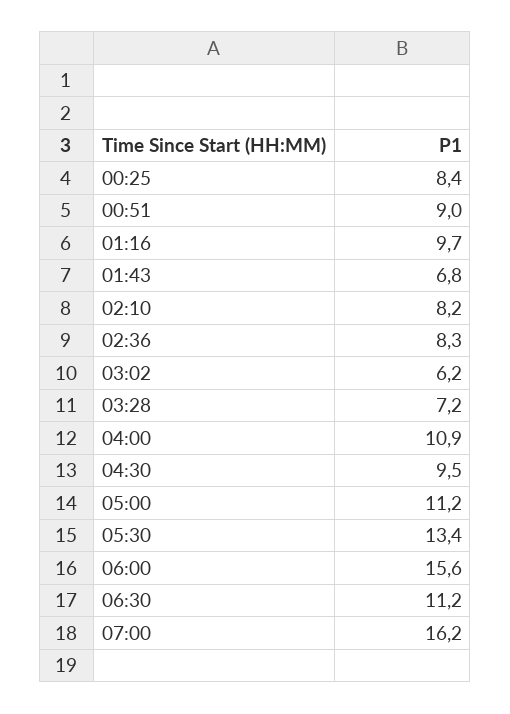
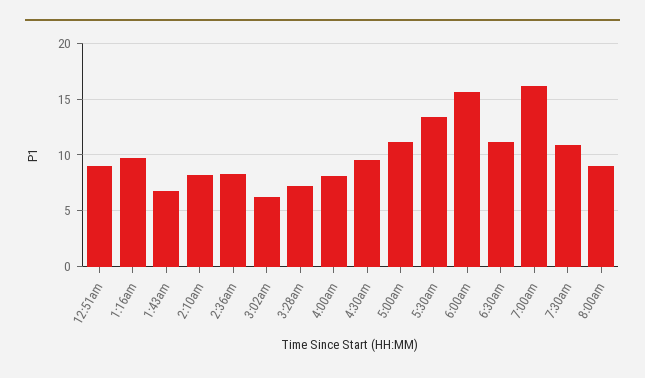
00:25: 8.4 -> none
04:00: 10.9 -> 8
7:30am: none -> 11
8:00am: none -> 9

